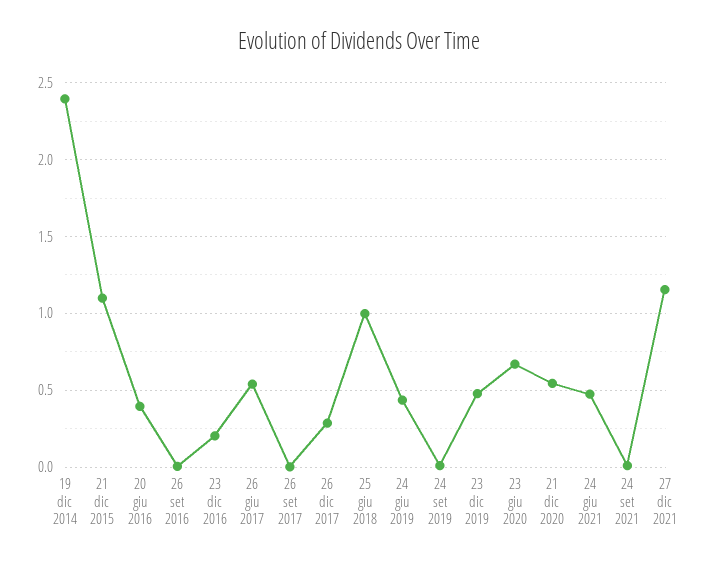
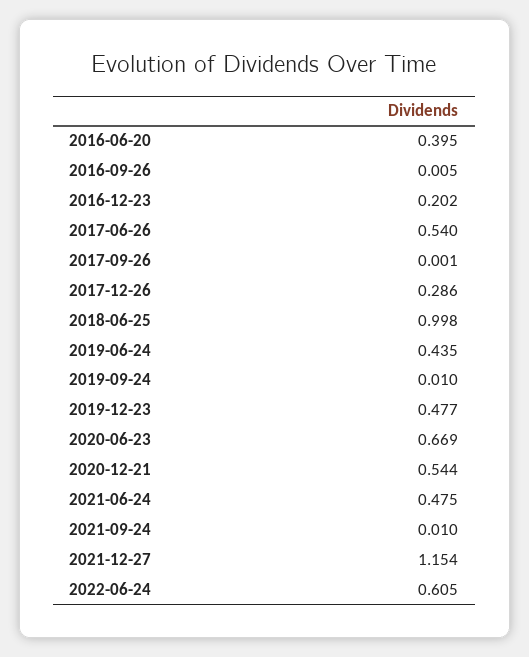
19 dic 2014: 2.4 -> none
21 dic 2015: 1.1 -> none
2022-06-24: none -> 0.605

